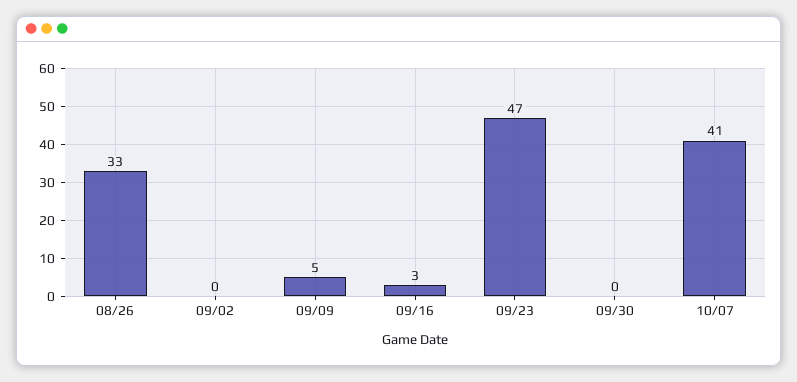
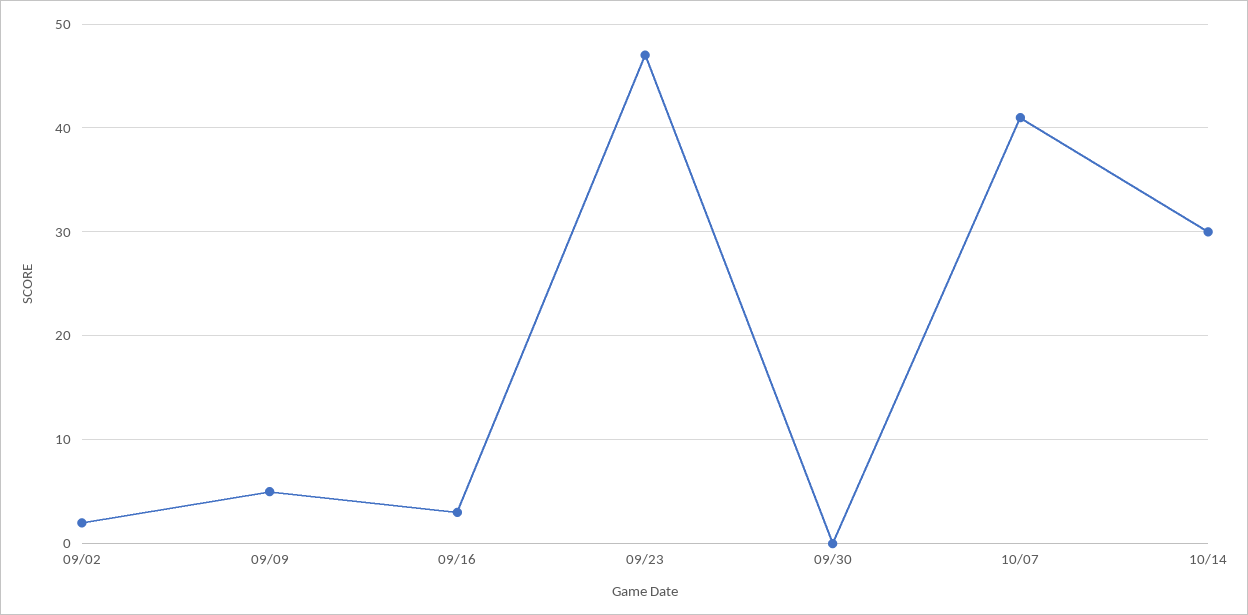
08/26: 33 -> none
09/02: 0 -> 2
10/14: none -> 30

